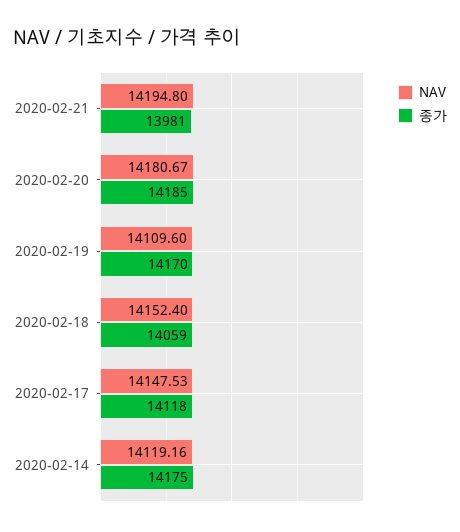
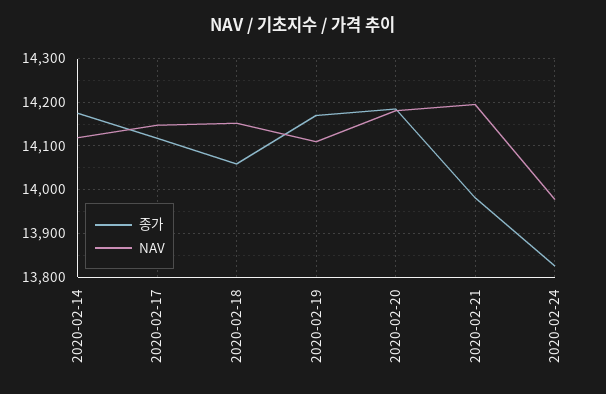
종가, 2020-02-24: none -> 13820
NAV, 2020-02-24: none -> 13980

